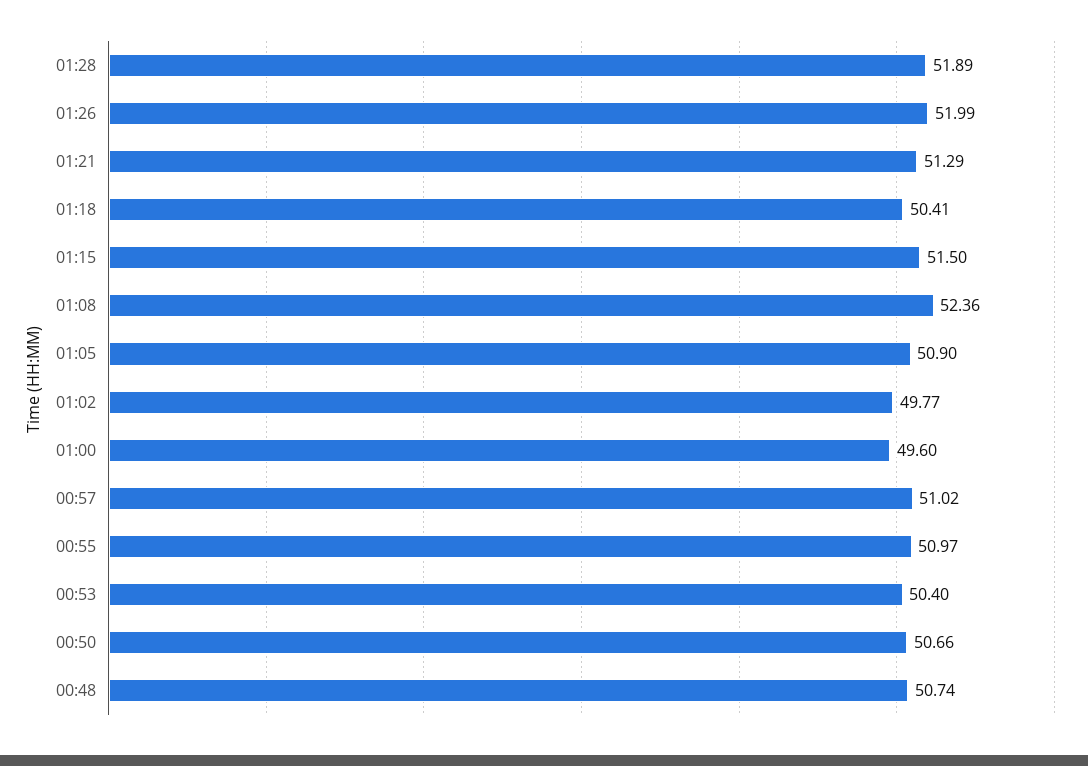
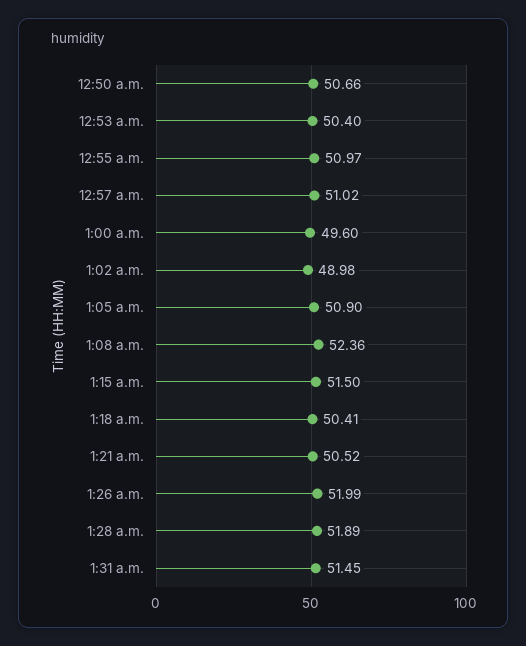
01:21: 51.29 -> 50.52
01:02: 49.77 -> 48.98
00:48: 50.74 -> none
1:31 a.m.: none -> 51.45

